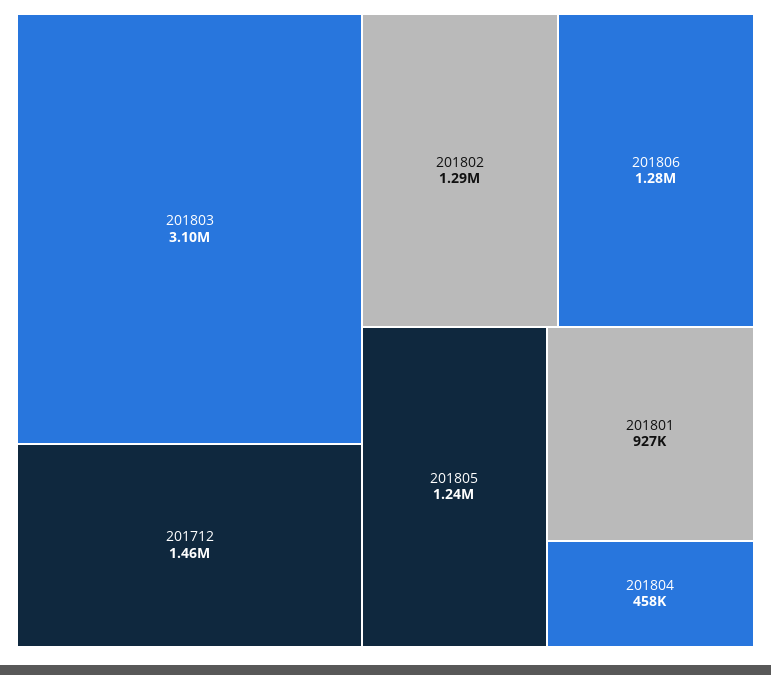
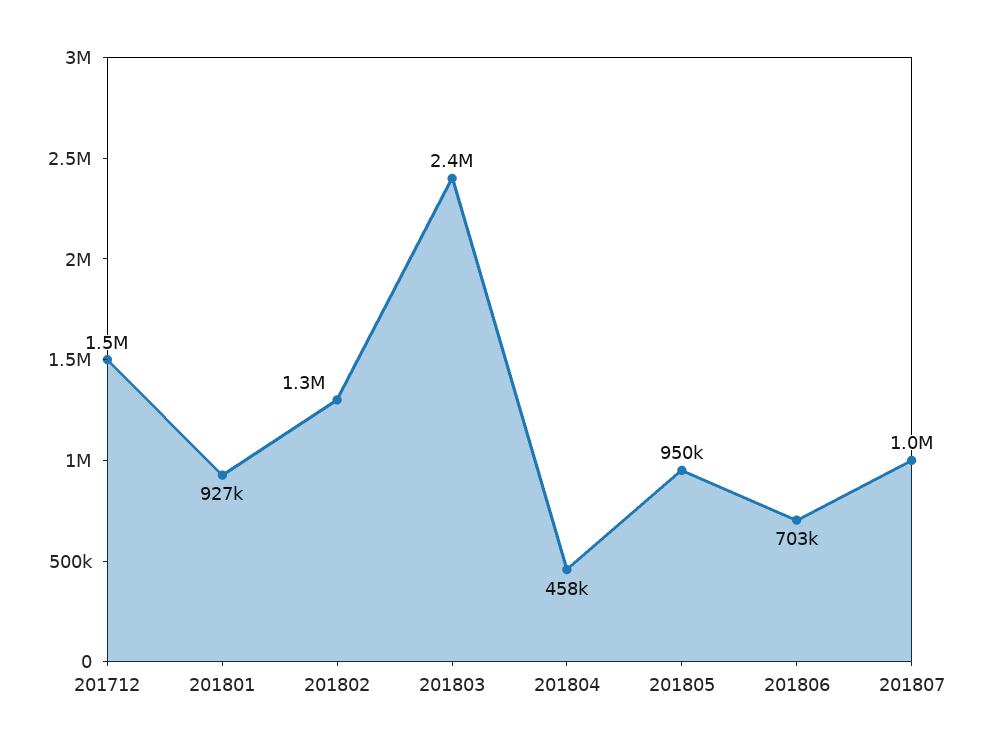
201803: 3100000 -> 2400000
201806: 1280000 -> 703000
201805: 1240000 -> 950000
201807: none -> 1000000

